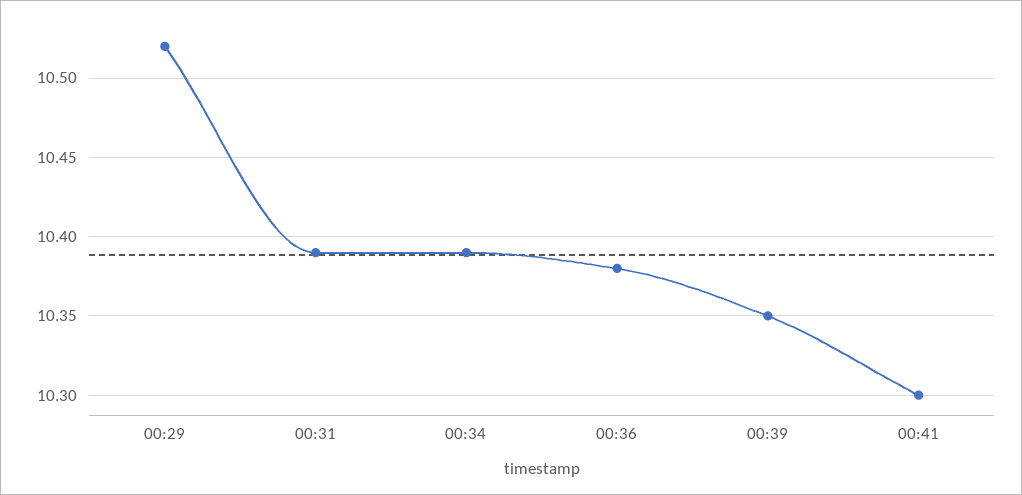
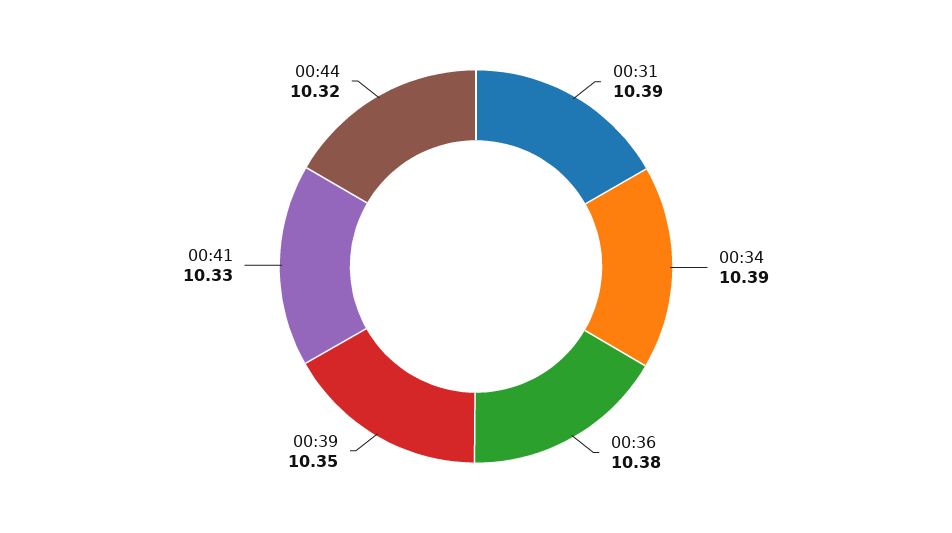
00:29: 10.52 -> none
00:41: 10.3 -> 10.33
00:44: none -> 10.32

